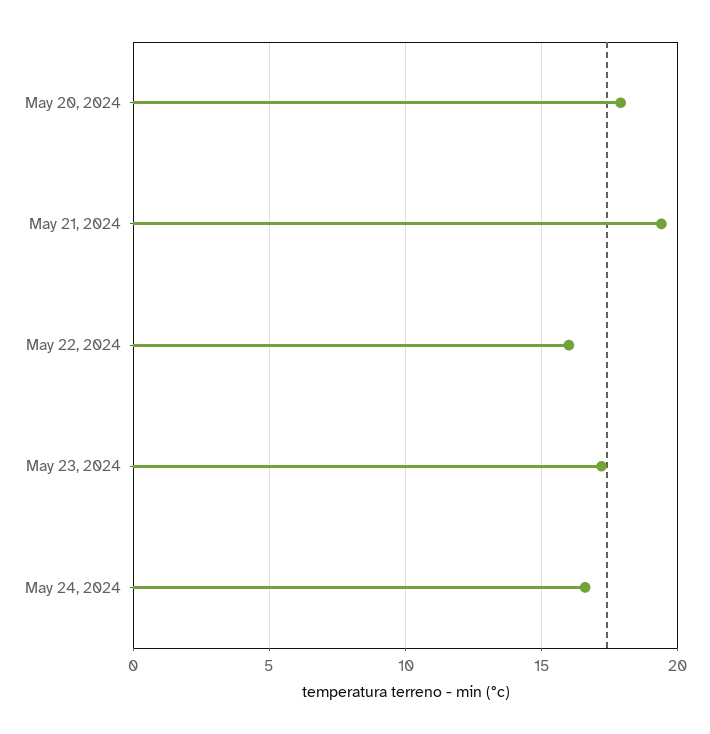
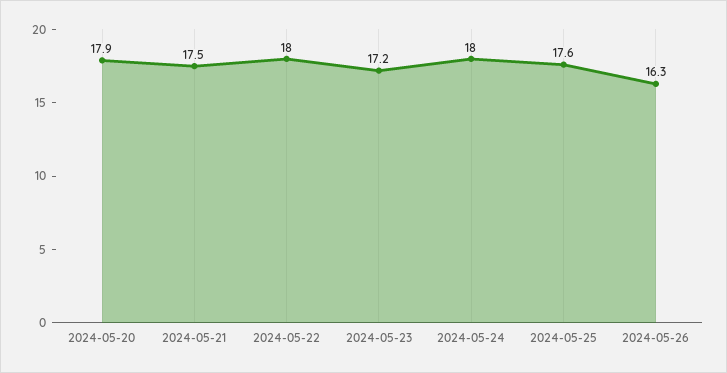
May 21, 2024: 19.5 -> 17.5
May 22, 2024: 16 -> 18
May 24, 2024: 16.5 -> 18
2024-05-25: none -> 17.6
2024-05-26: none -> 16.3

